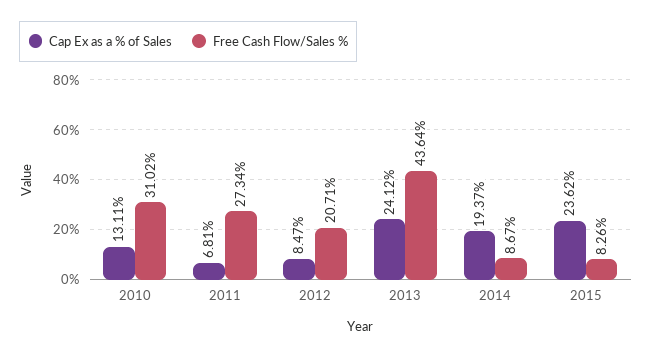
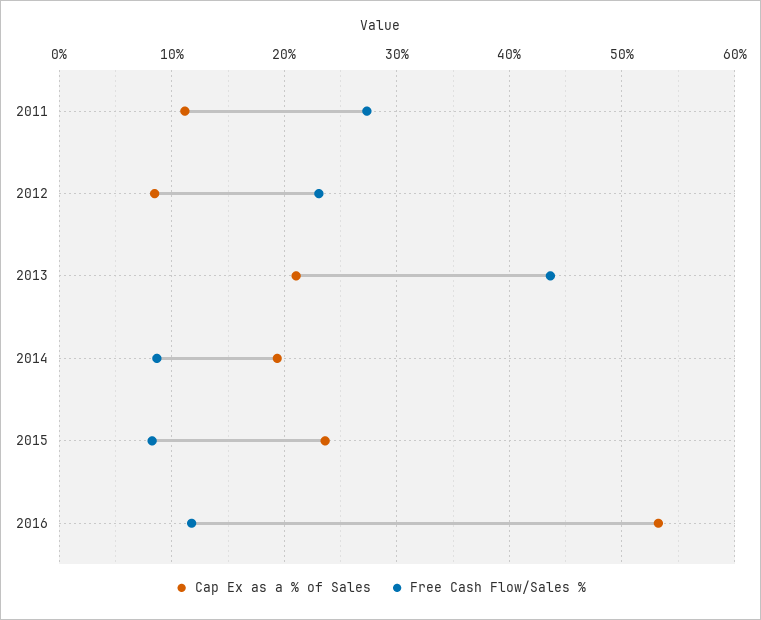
Cap Ex as a % of Sales, 2010: 13.11 -> none
Free Cash Flow/Sales %, 2010: 31.02 -> none
Cap Ex as a % of Sales, 2011: 6.81 -> 11
Free Cash Flow/Sales %, 2012: 20.71 -> 23
Cap Ex as a % of Sales, 2013: 24.12 -> 21
Cap Ex as a % of Sales, 2016: none -> 53
Free Cash Flow/Sales %, 2016: none -> 12

